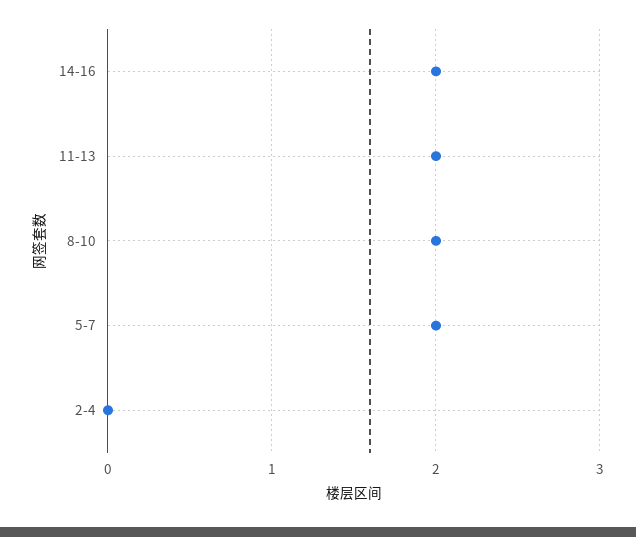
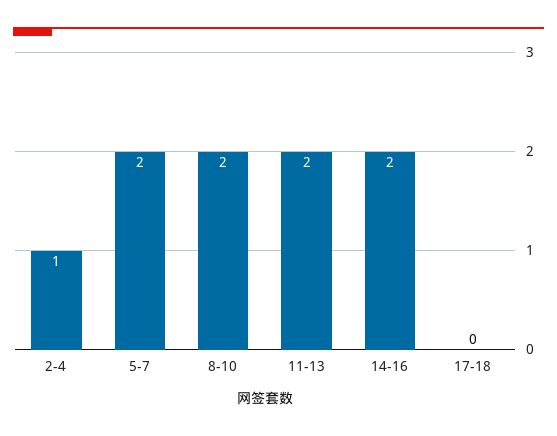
2-4: 0 -> 1
17-18: none -> 0

